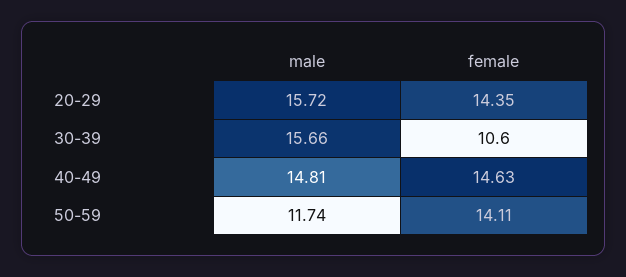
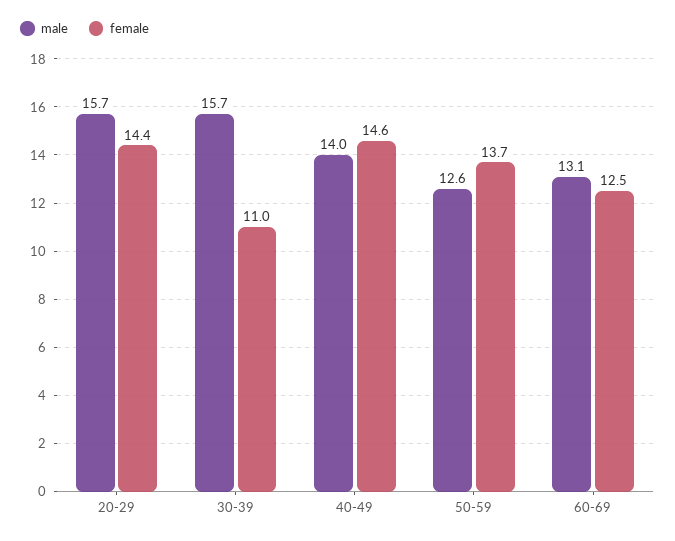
female, 30-39: 10.6 -> 11
male, 40-49: 14.81 -> 14
male, 50-59: 11.74 -> 12.6
female, 50-59: 14.11 -> 13.7
male, 60-69: none -> 13.1
female, 60-69: none -> 12.5

